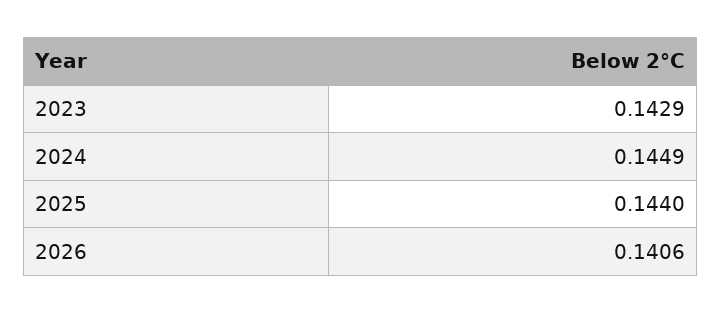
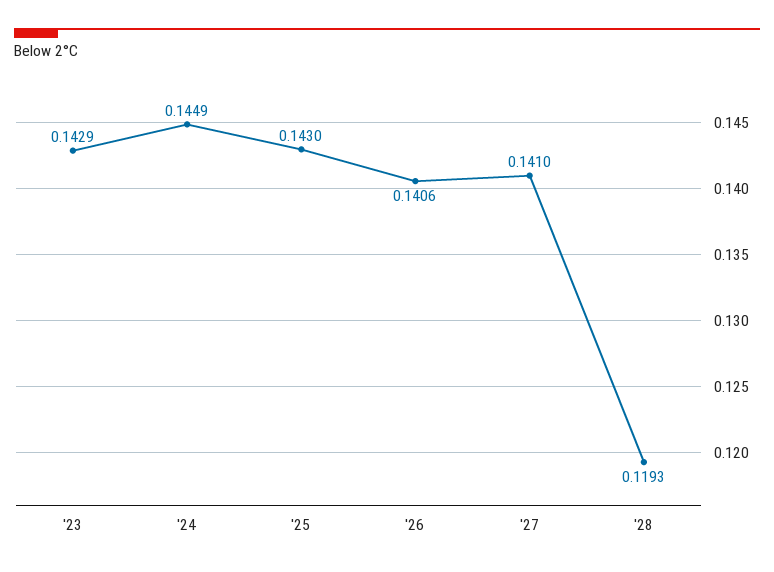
2025: 0.144 -> 0.143
'27: none -> 0.141
'28: none -> 0.1193

